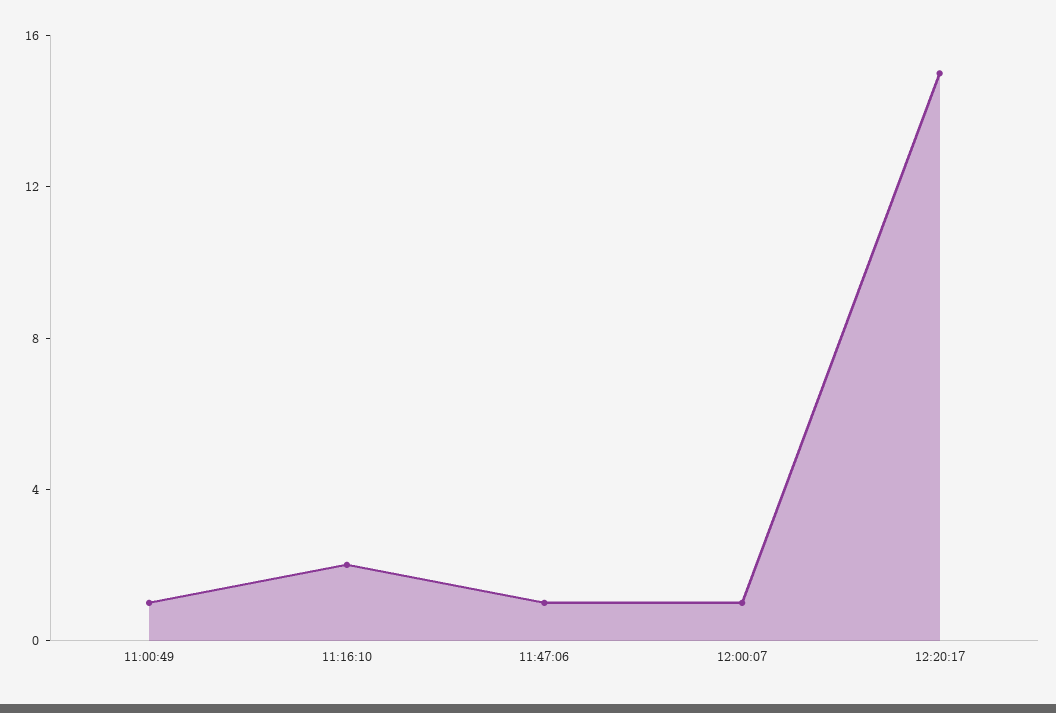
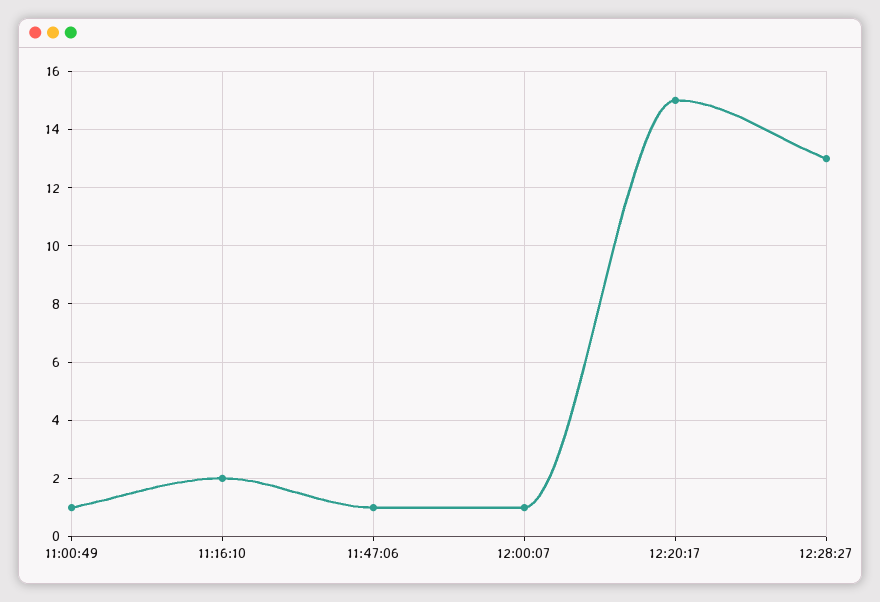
12:28:27: none -> 13

